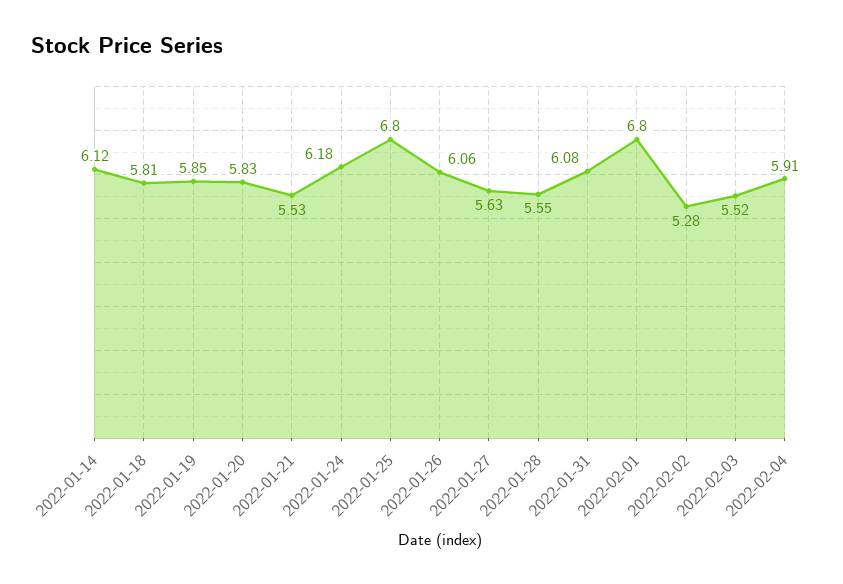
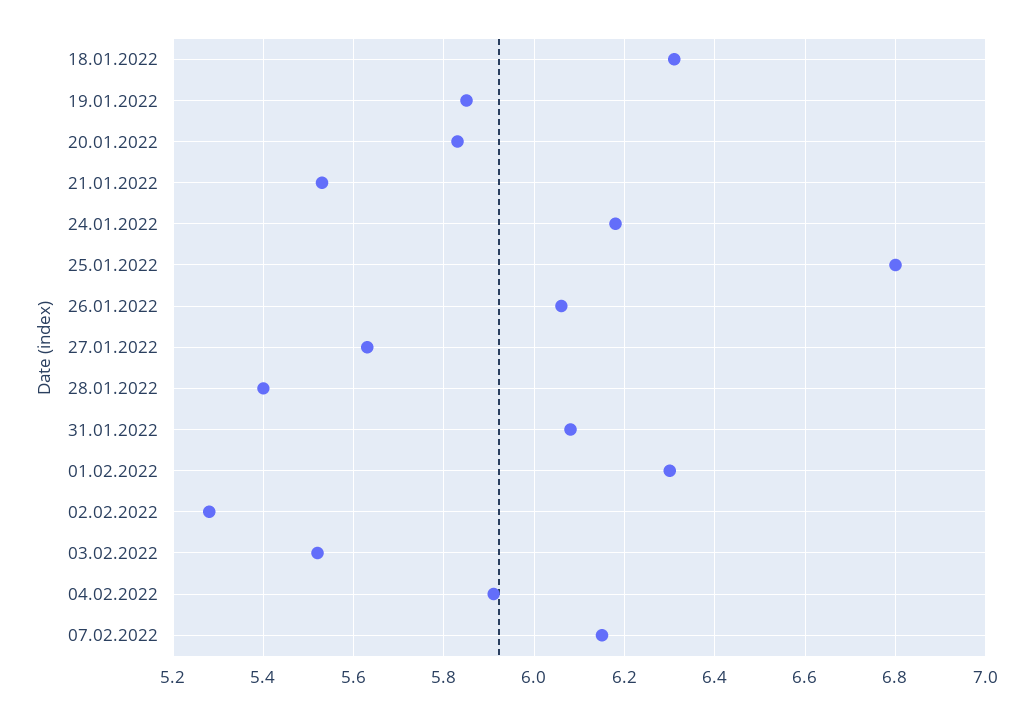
2022-01-14: 6.12 -> none
2022-01-18: 5.81 -> 6.3
2022-01-28: 5.55 -> 5.4
2022-02-01: 6.8 -> 6.3
07.02.2022: none -> 6.15

